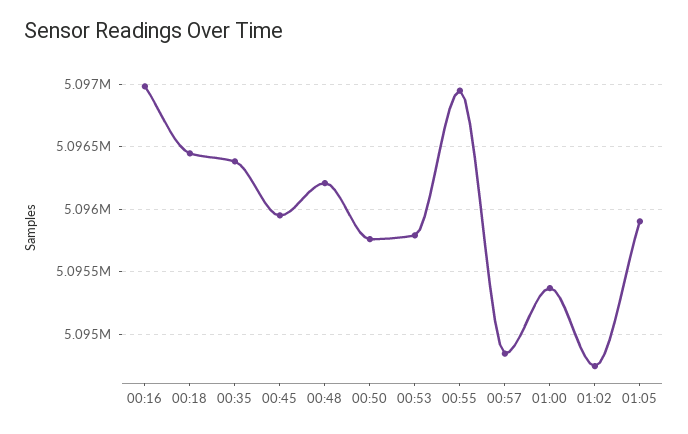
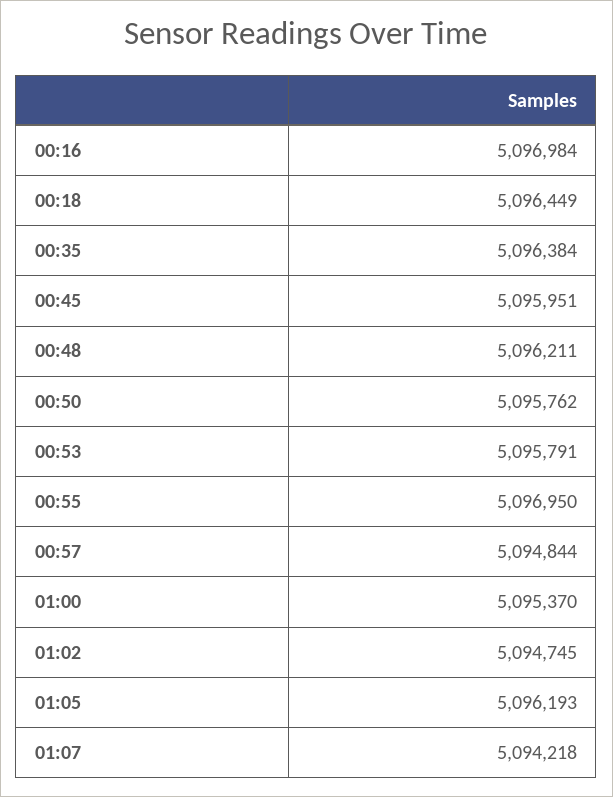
01:05: 5095900 -> 5096193
01:07: none -> 5094218

